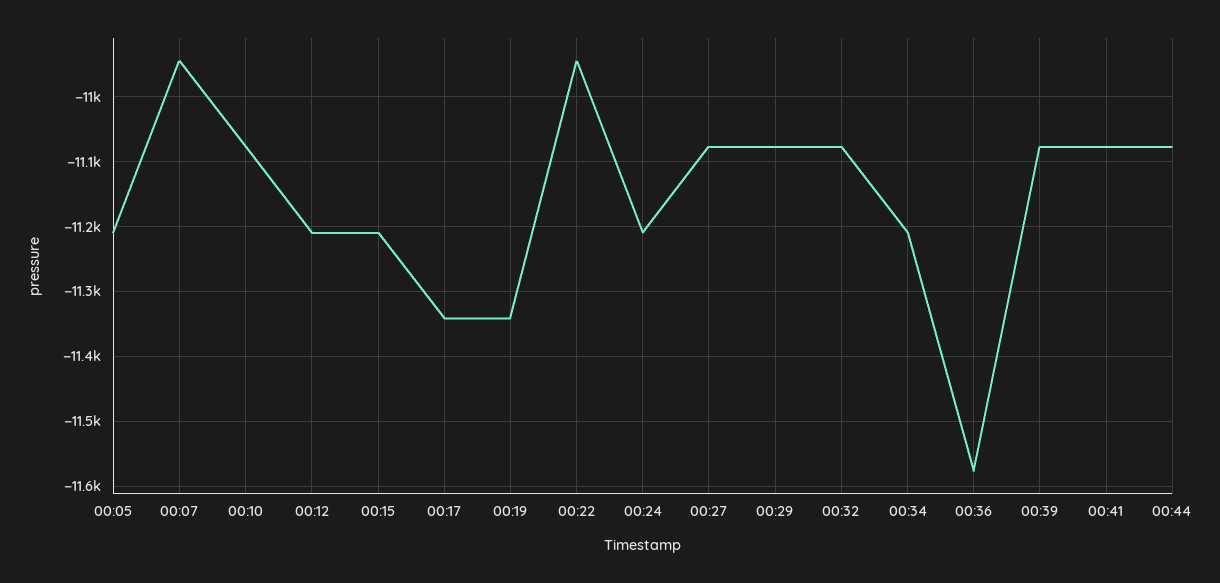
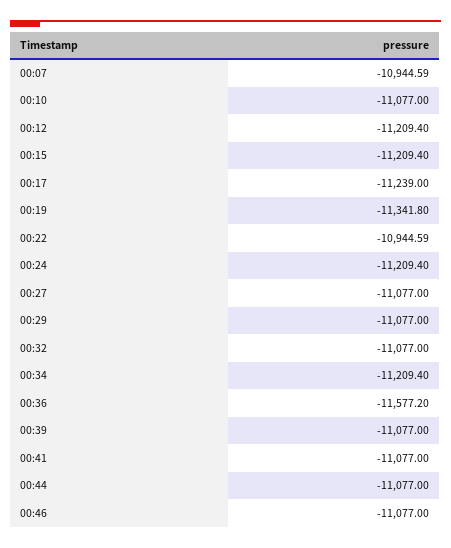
00:05: -11210 -> none
00:17: -11340 -> -11239
00:46: none -> -11077

